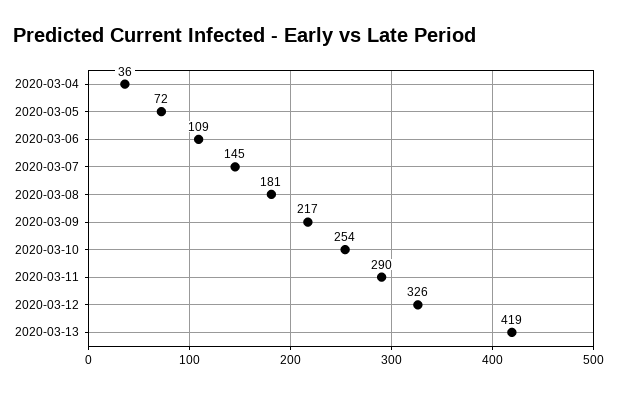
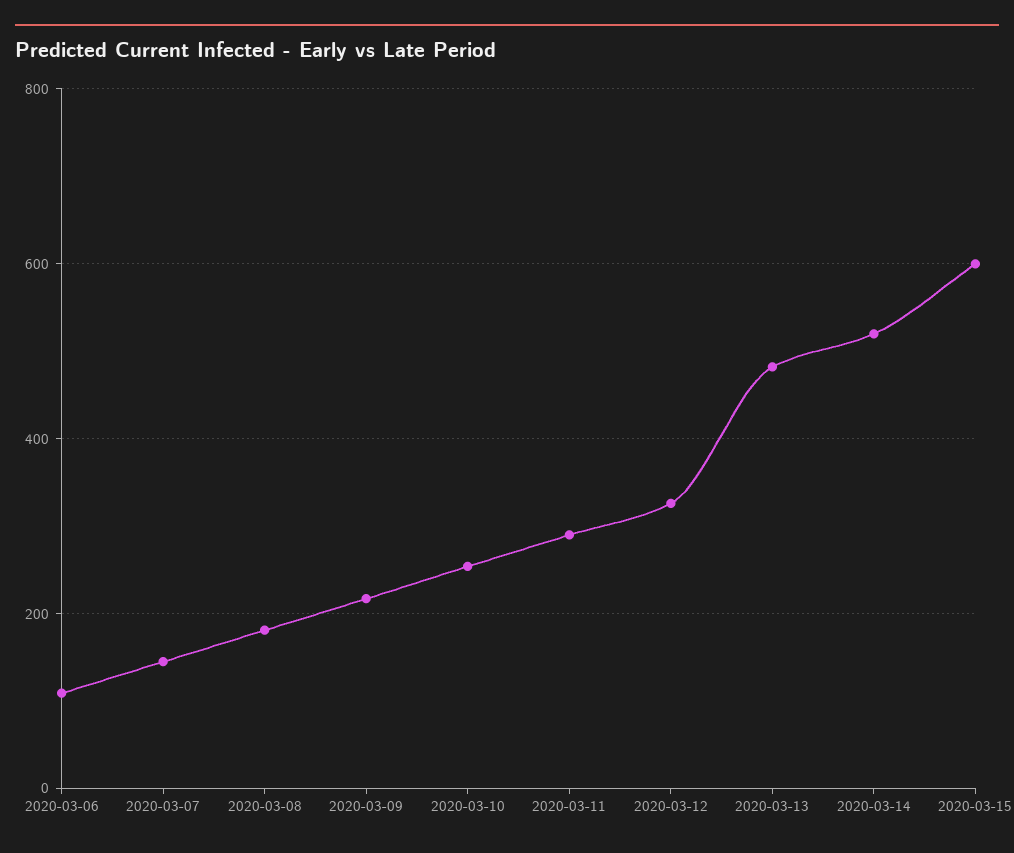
2020-03-04: 36 -> none
2020-03-05: 72 -> none
2020-03-13: 419 -> 480
2020-03-14: none -> 520
2020-03-15: none -> 600

